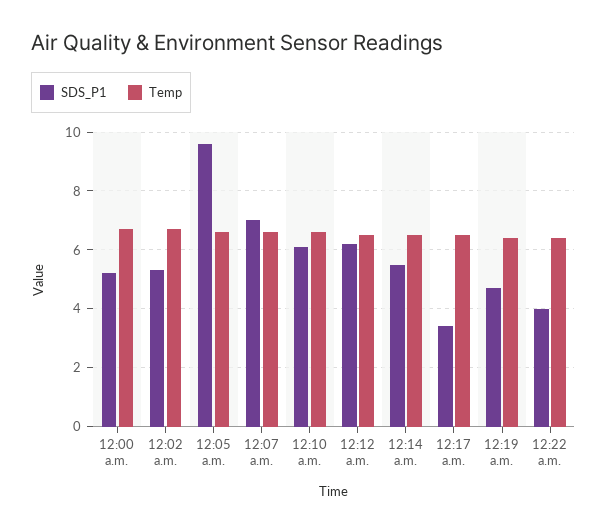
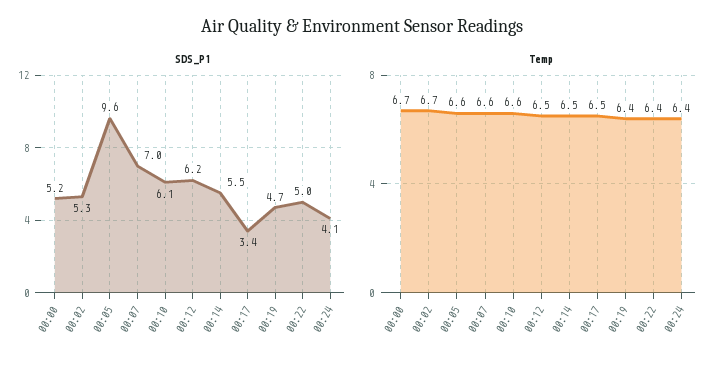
SDS_P1, 12:22 a.m.: 4 -> 5
SDS_P1, 00:24: none -> 4.1
Temp, 00:24: none -> 6.4

